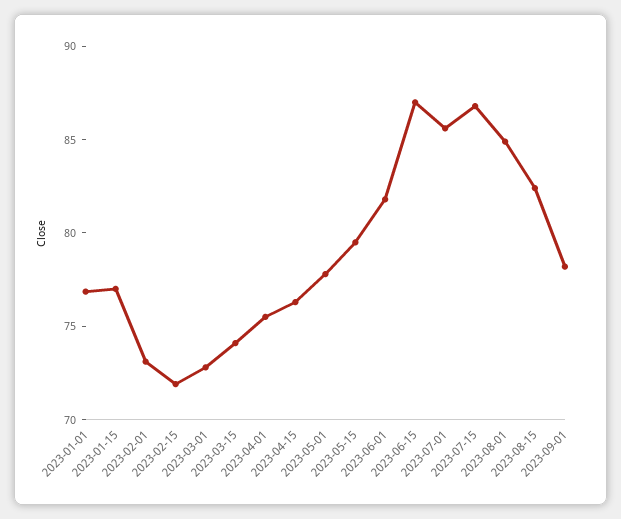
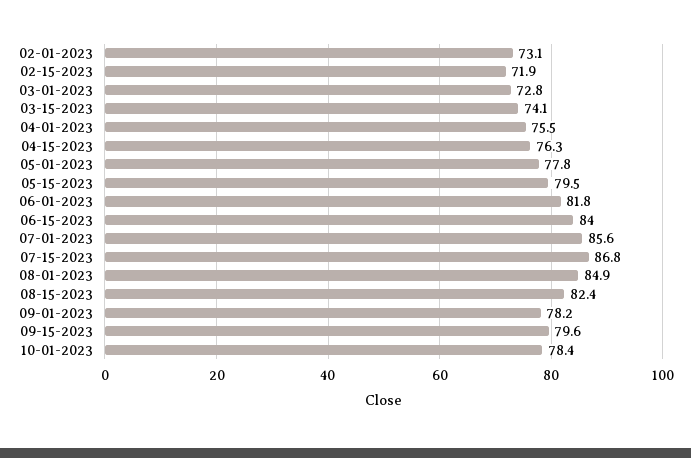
2023-01-01: 77 -> none
2023-01-15: 77 -> none
2023-06-15: 87 -> 84
09-15-2023: none -> 79.6
10-01-2023: none -> 78.4

